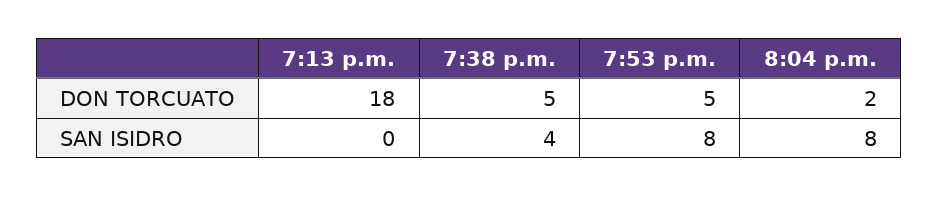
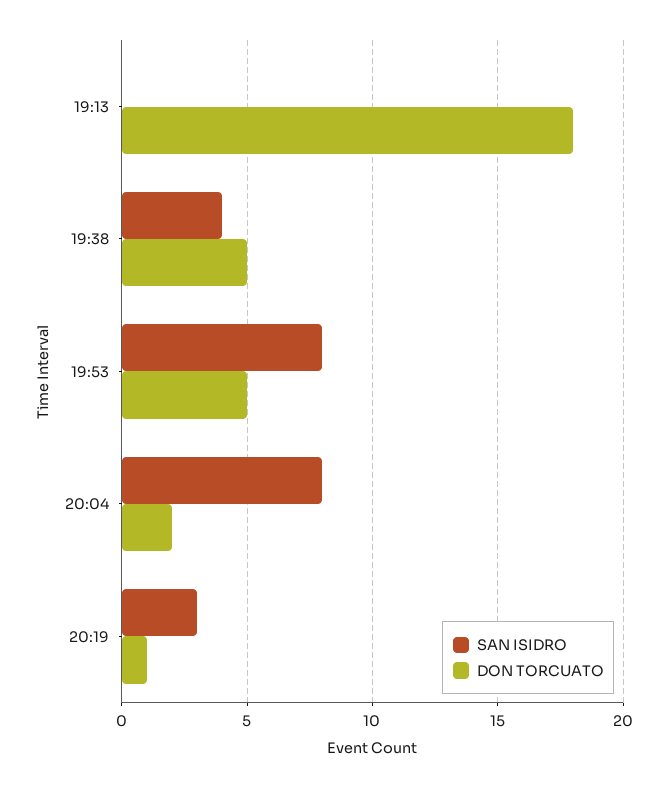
SAN ISIDRO, 20:19: none -> 3
DON TORCUATO, 20:19: none -> 1

